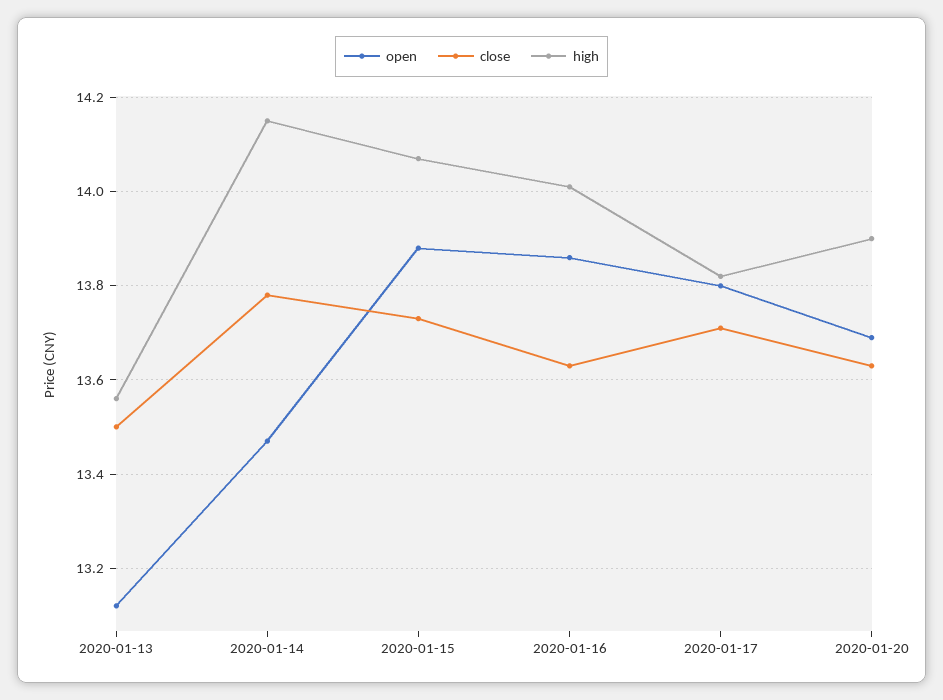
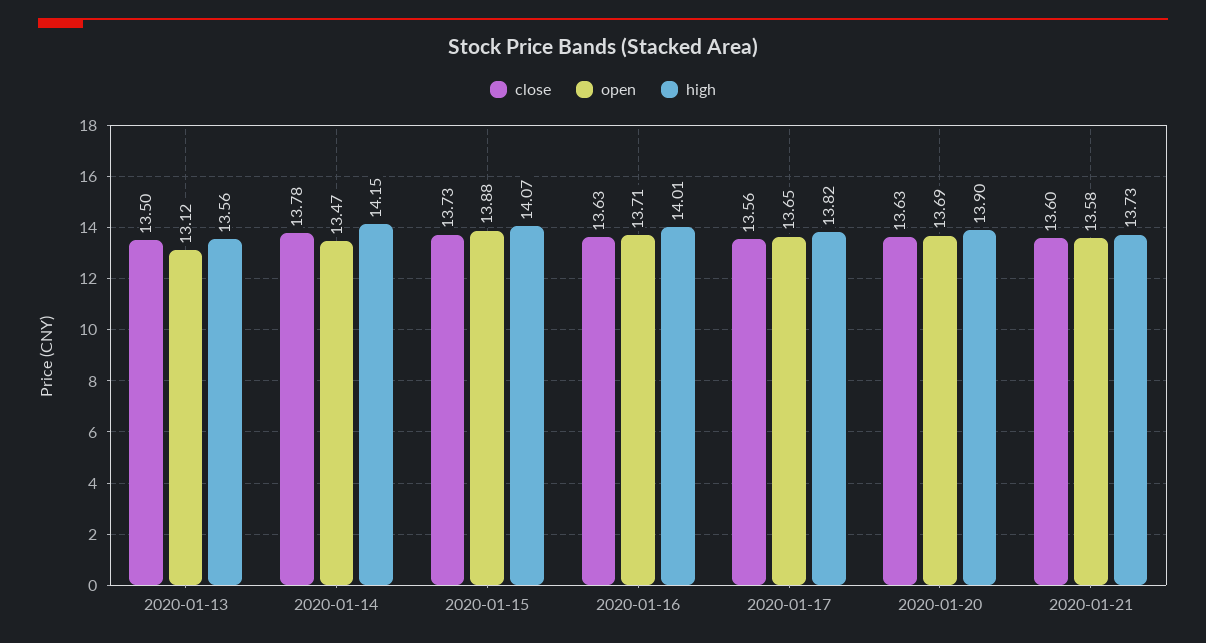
open, 2020-01-16: 13.85 -> 13.71
open, 2020-01-17: 13.8 -> 13.65
close, 2020-01-17: 13.7 -> 13.56
close, 2020-01-21: none -> 13.6
open, 2020-01-21: none -> 13.58
high, 2020-01-21: none -> 13.73

